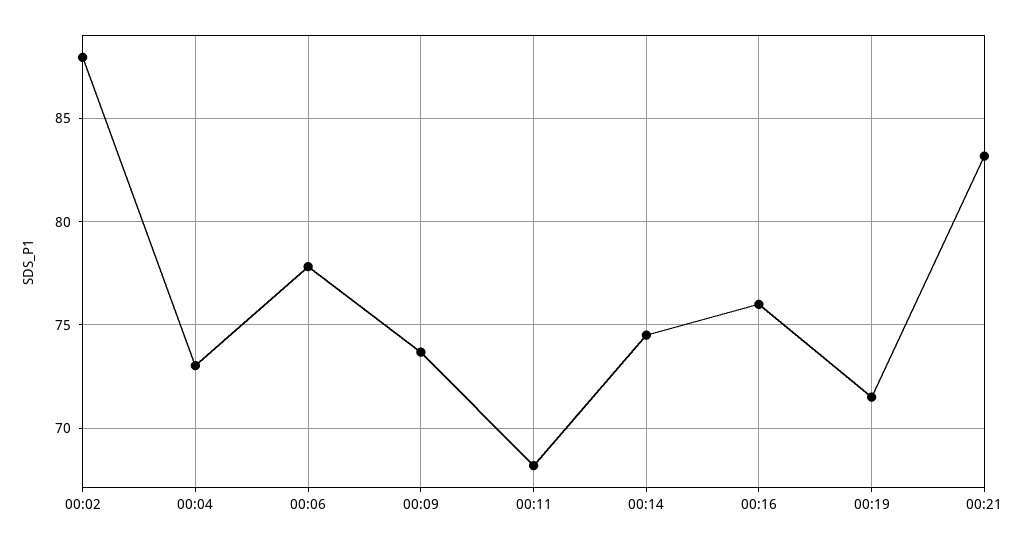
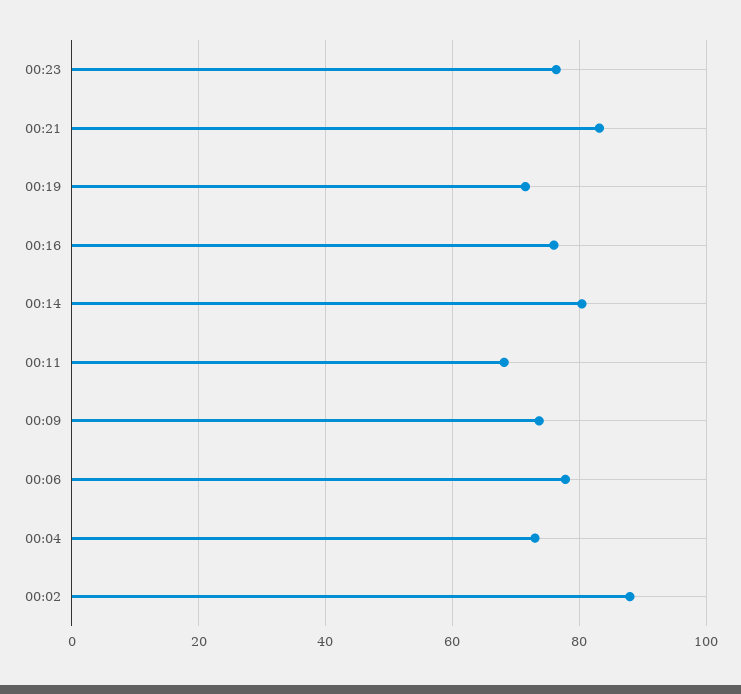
00:14: 74.5 -> 80
00:23: none -> 76

